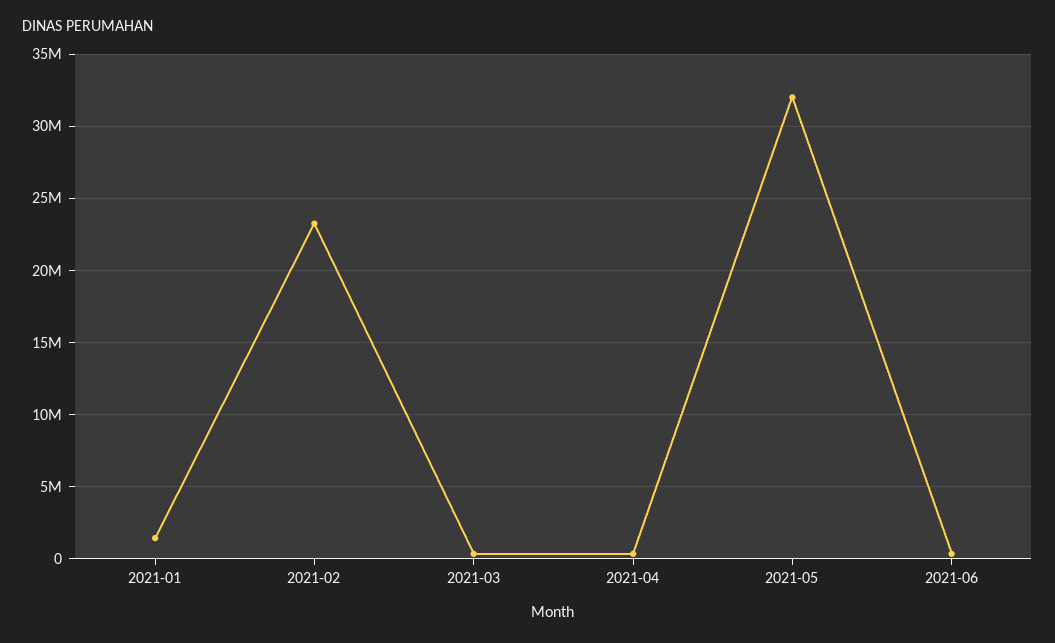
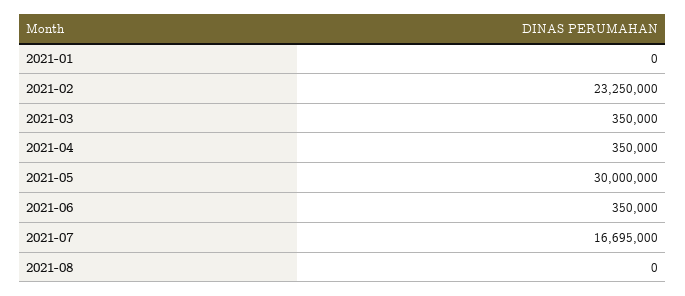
2021-01: 1500000 -> 0
2021-05: 32000000 -> 30000000
2021-07: none -> 16695000
2021-08: none -> 0

